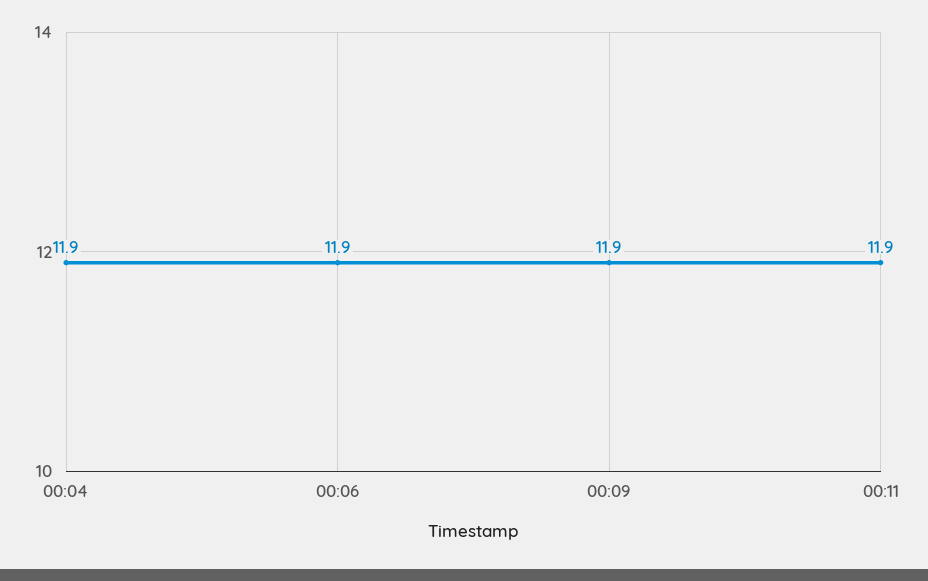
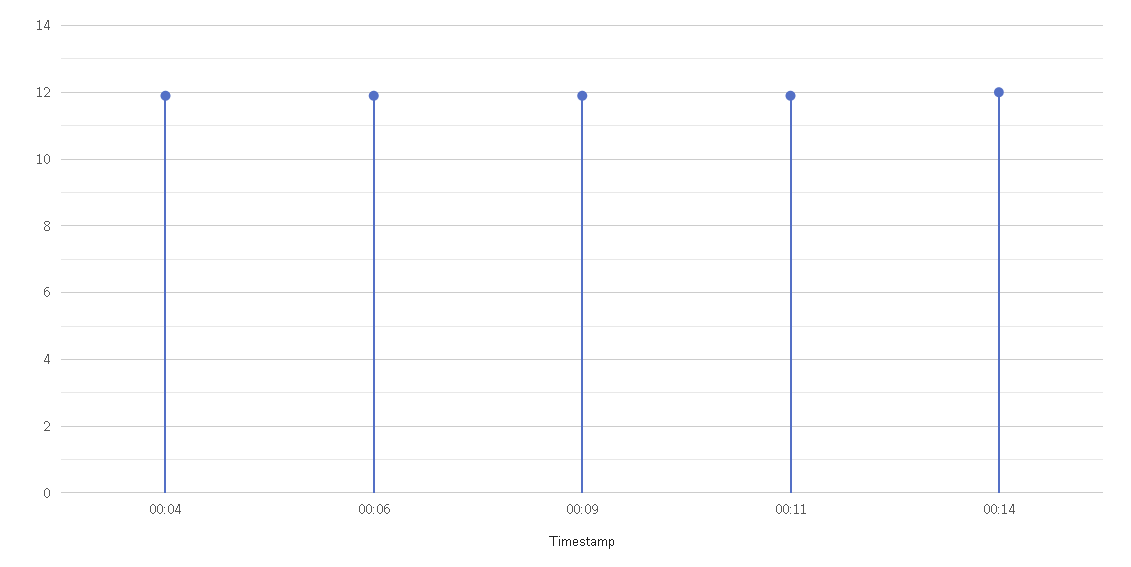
00:14: none -> 12

